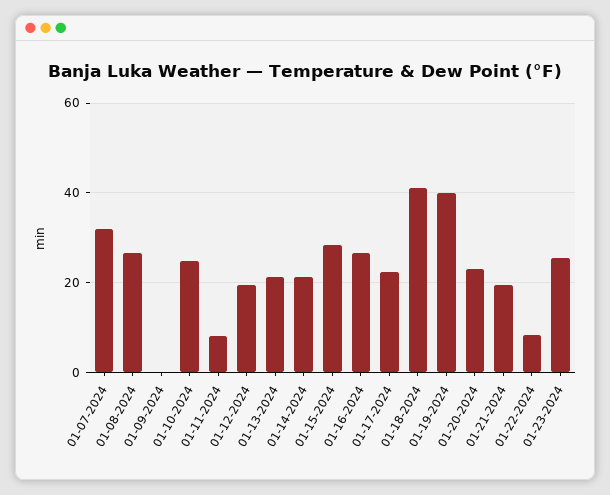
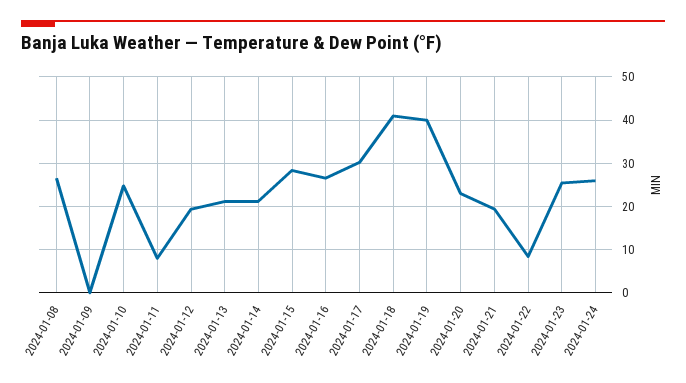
01-07-2024: 32 -> none
01-17-2024: 22 -> 30
2024-01-24: none -> 26

